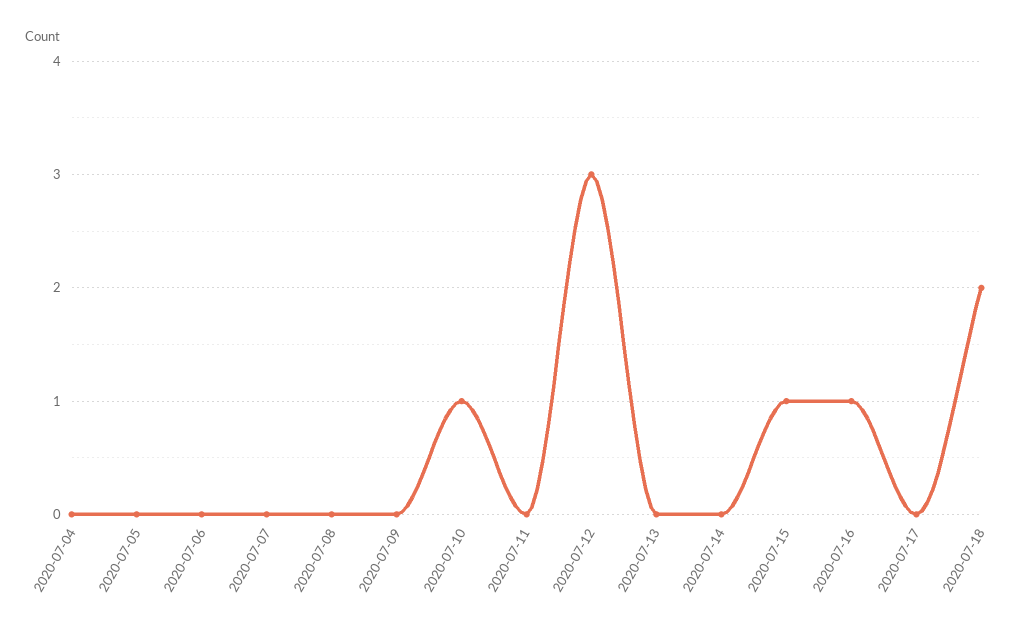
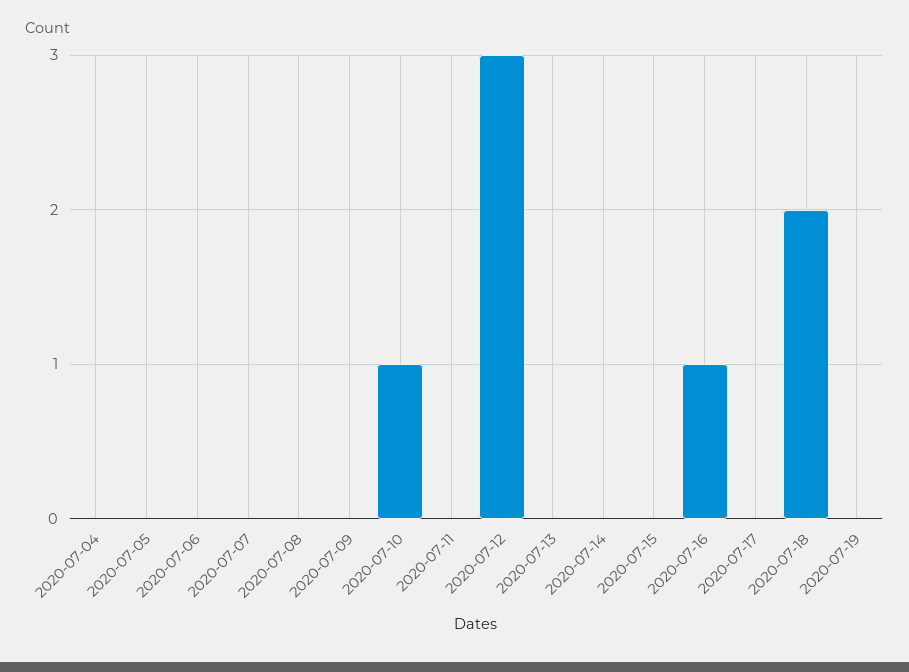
2020-07-15: 1 -> 0
2020-07-19: none -> 0

